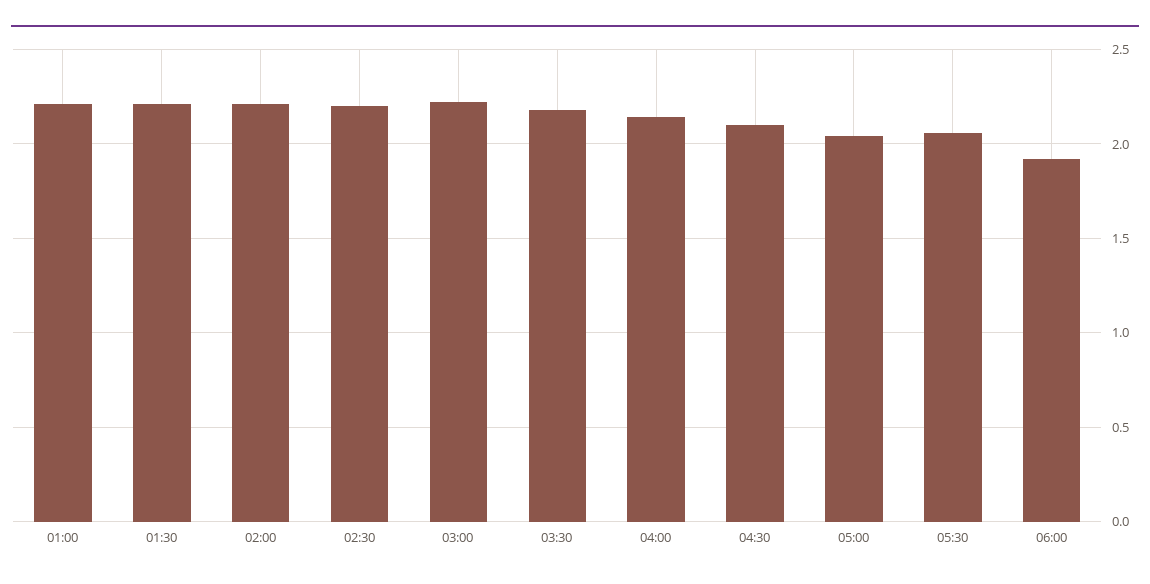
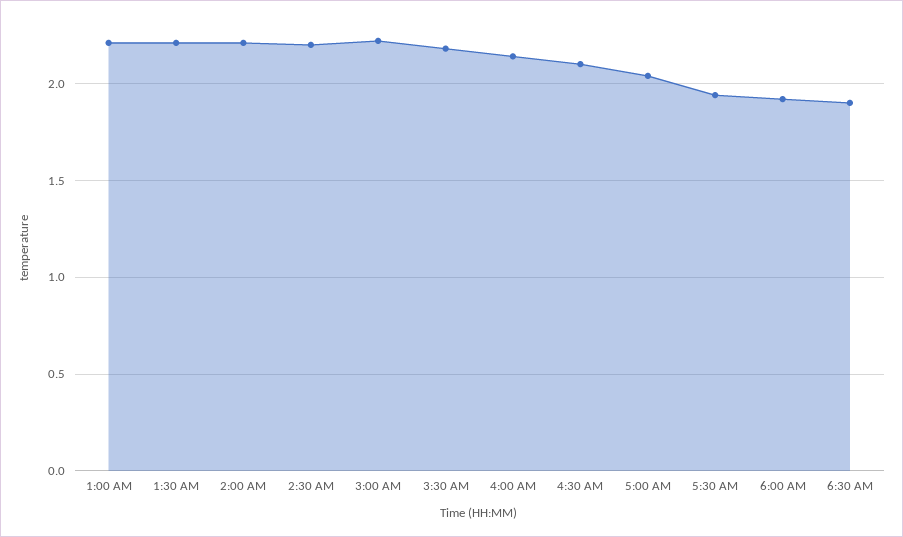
05:30: 2.05 -> 1.95
6:30 AM: none -> 1.9

